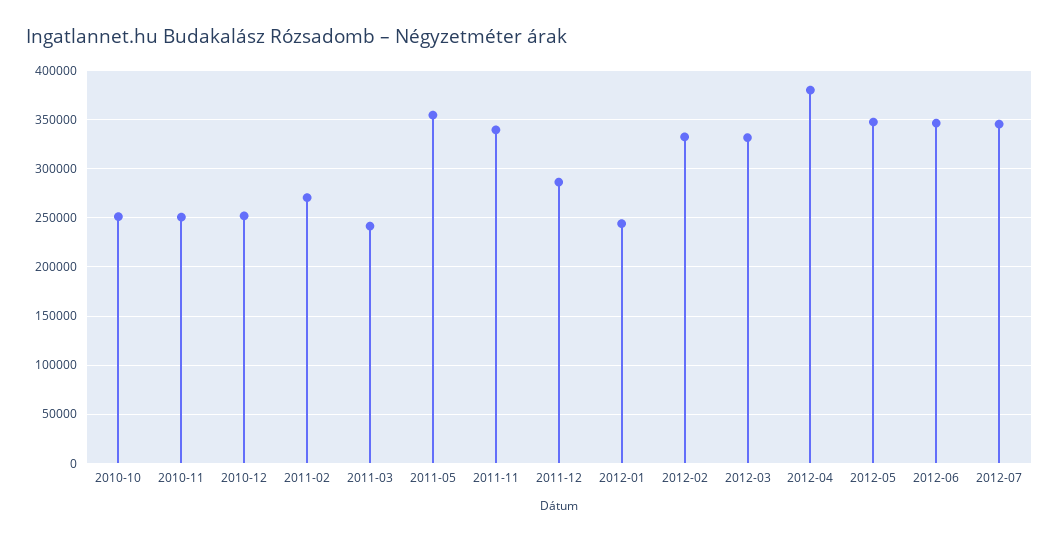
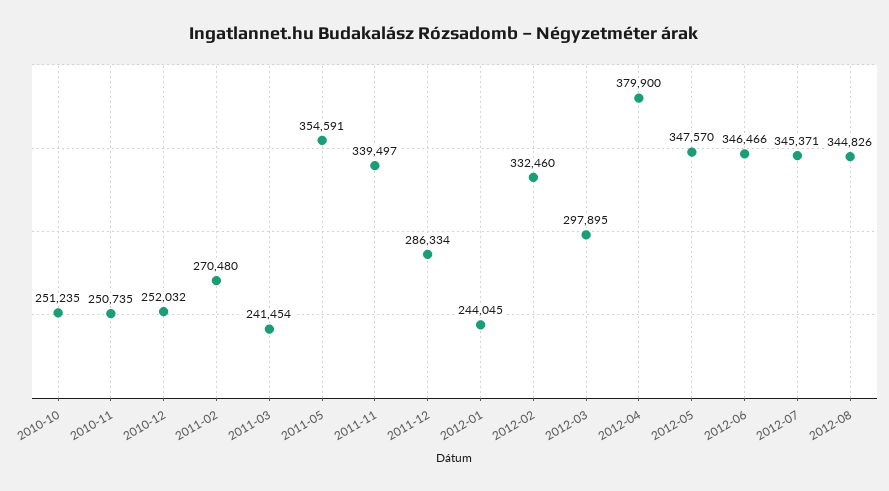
2012-03: 330000 -> 297895
2012-08: none -> 344826

